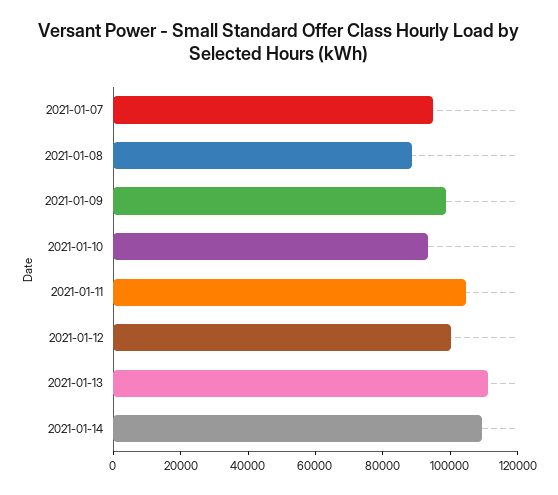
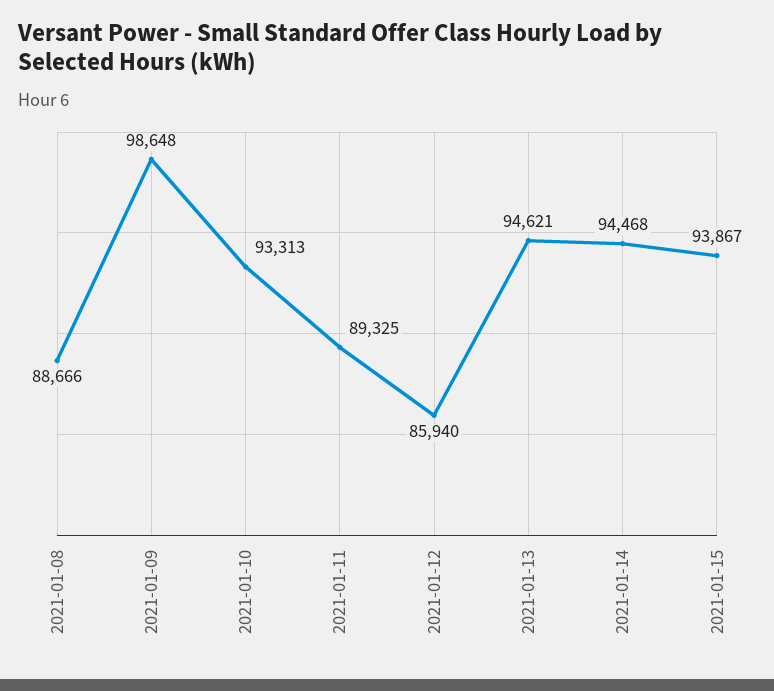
2021-01-07: 95000 -> none
2021-01-11: 105000 -> 89325
2021-01-12: 100000 -> 85940
2021-01-13: 110000 -> 94621
2021-01-14: 110000 -> 94468
2021-01-15: none -> 93867

